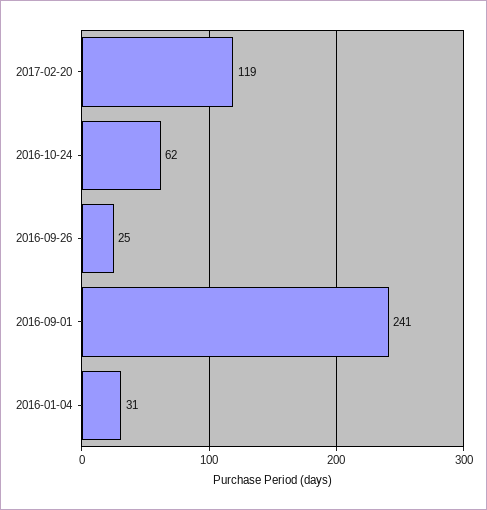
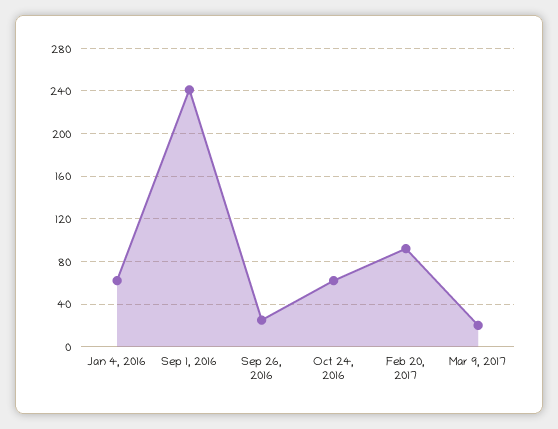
2017-02-20: 119 -> 90
2016-01-04: 31 -> 60
Mar 9, 2017: none -> 20

